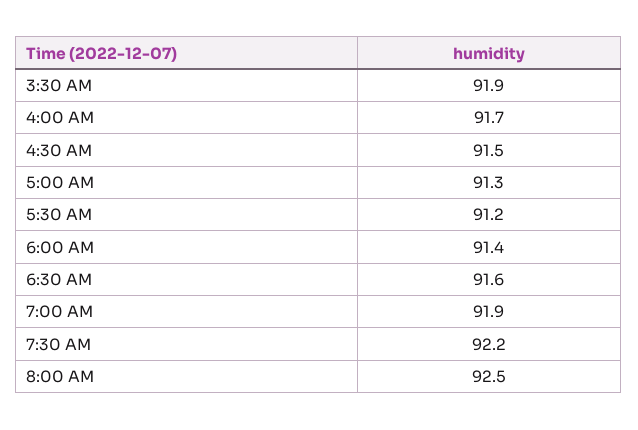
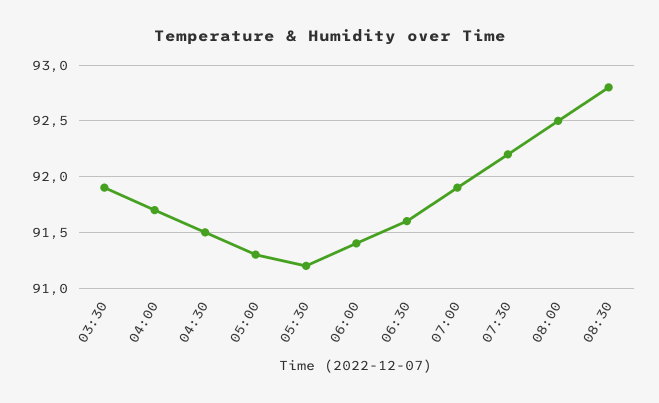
08:30: none -> 92.8

